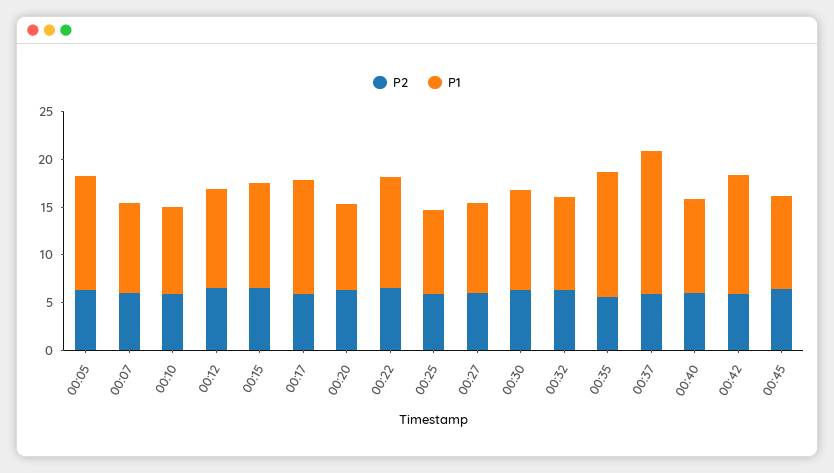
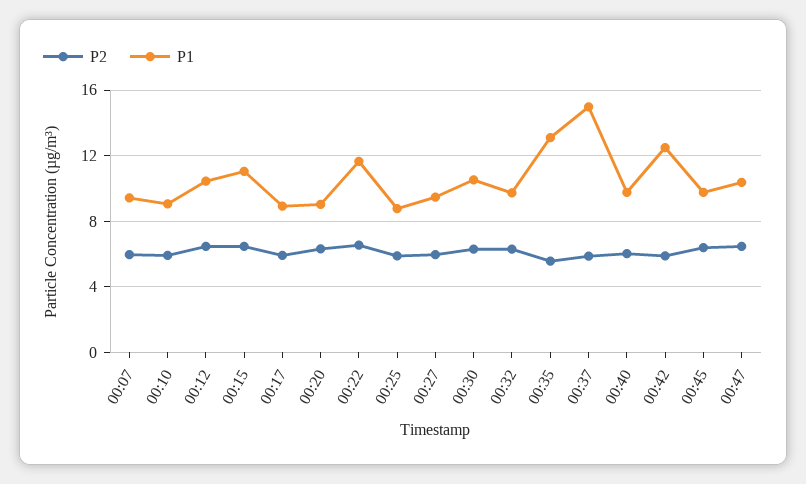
P2, 00:05: 6 -> none
P1, 00:05: 12 -> none
P1, 00:17: 12 -> 9
P2, 00:47: none -> 6.5
P1, 00:47: none -> 10.5

